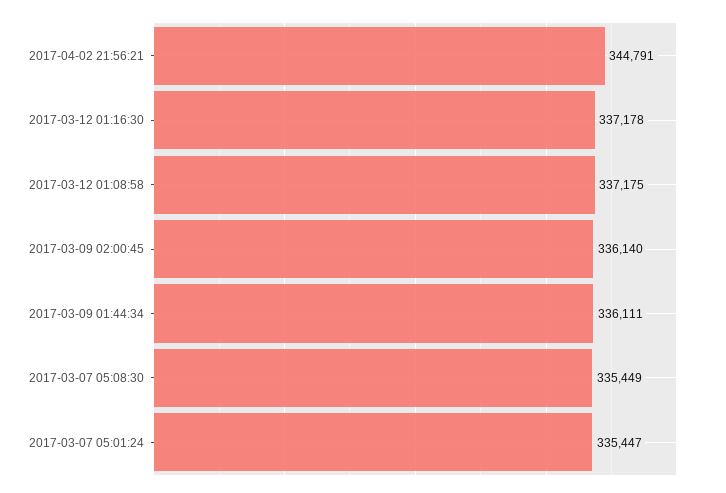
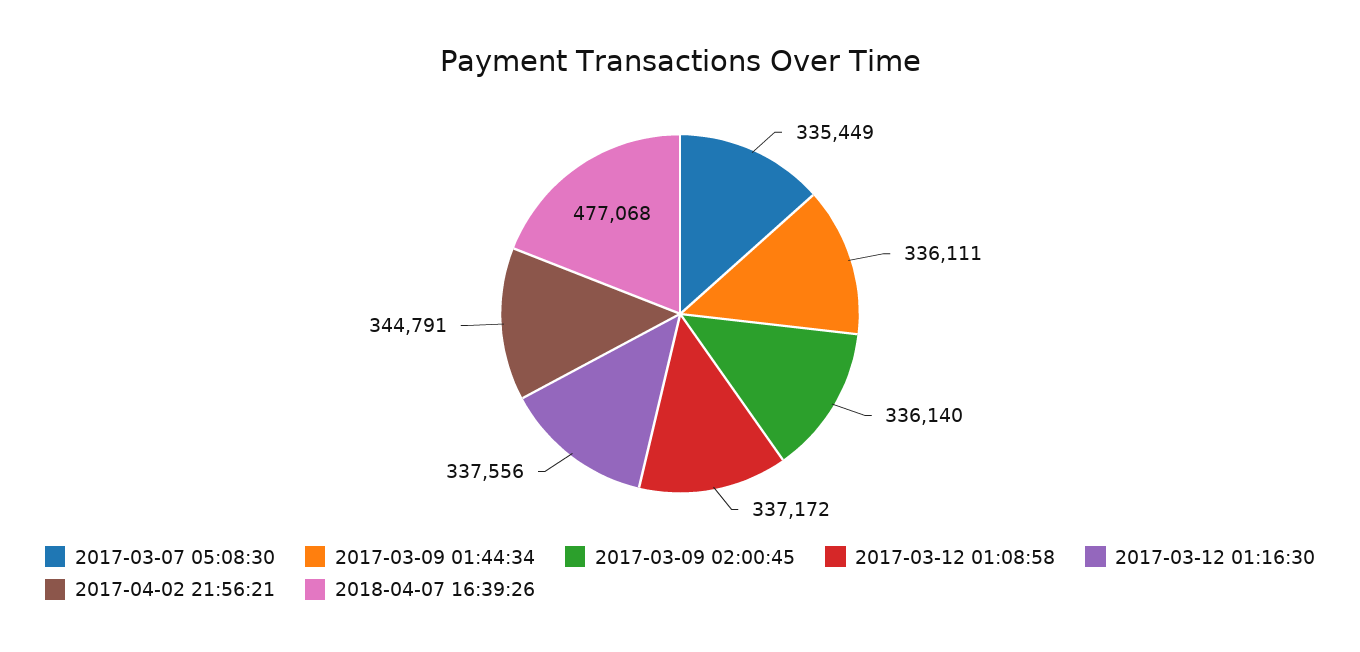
2017-03-12 01:16:30: 337178 -> 337556
2017-03-12 01:08:58: 337175 -> 337172
2017-03-07 05:01:24: 335447 -> none
2018-04-07 16:39:26: none -> 477068

